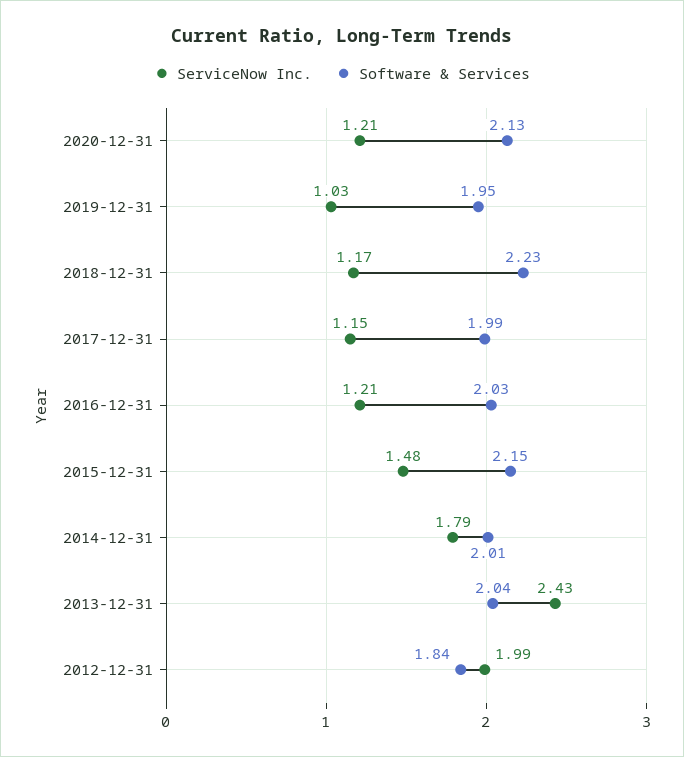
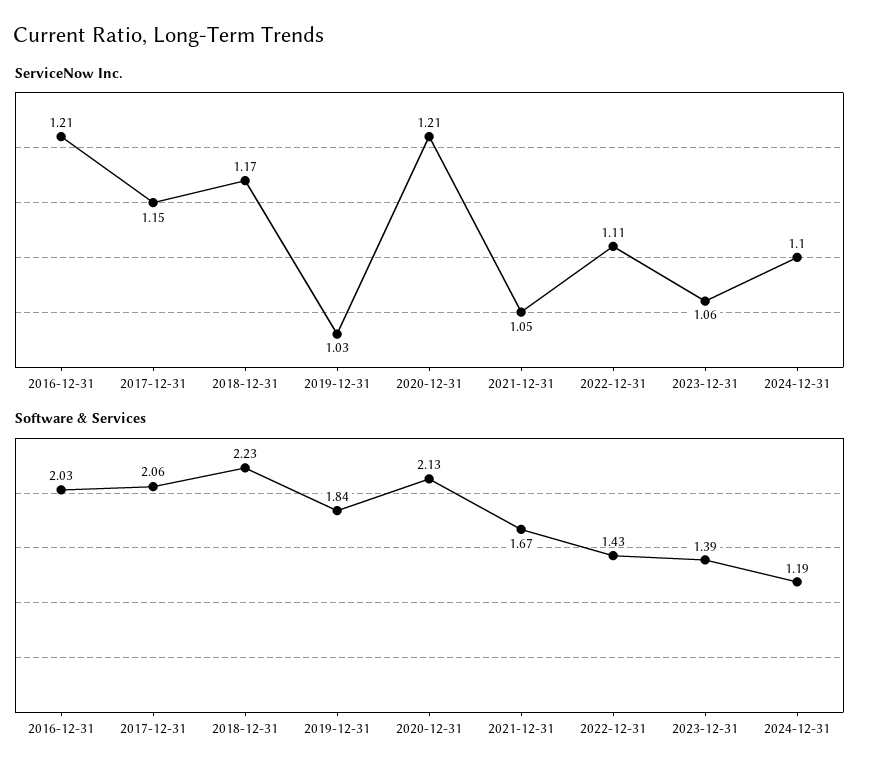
Software & Services, 2019-12-31: 1.95 -> 1.84
Software & Services, 2017-12-31: 1.99 -> 2.06
ServiceNow Inc., 2015-12-31: 1.48 -> none
Software & Services, 2015-12-31: 2.15 -> none
ServiceNow Inc., 2014-12-31: 1.79 -> none
Software & Services, 2014-12-31: 2.01 -> none
ServiceNow Inc., 2013-12-31: 2.43 -> none
Software & Services, 2013-12-31: 2.04 -> none
ServiceNow Inc., 2012-12-31: 1.99 -> none
Software & Services, 2012-12-31: 1.84 -> none
ServiceNow Inc., 2021-12-31: none -> 1.05
ServiceNow Inc., 2022-12-31: none -> 1.11
ServiceNow Inc., 2023-12-31: none -> 1.06
ServiceNow Inc., 2024-12-31: none -> 1.1
Software & Services, 2021-12-31: none -> 1.67
Software & Services, 2022-12-31: none -> 1.43
Software & Services, 2023-12-31: none -> 1.39
Software & Services, 2024-12-31: none -> 1.19

